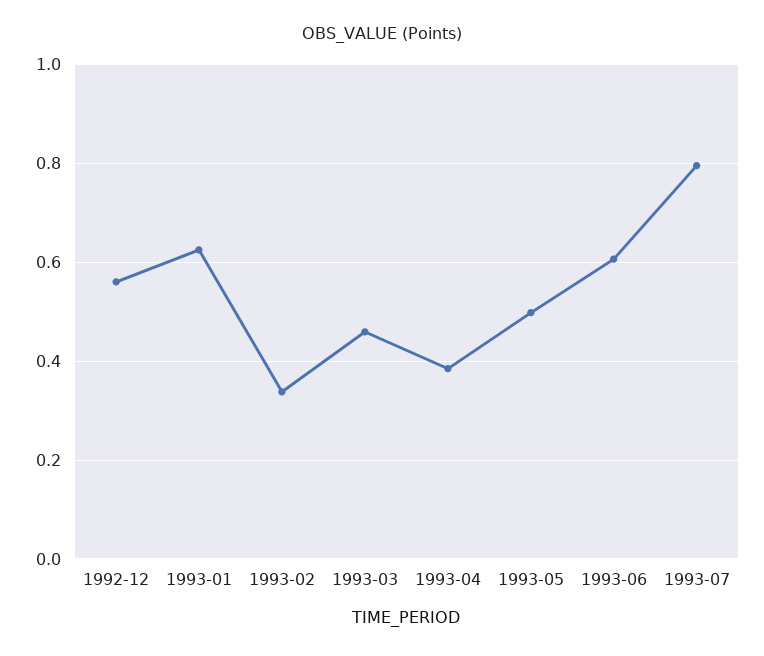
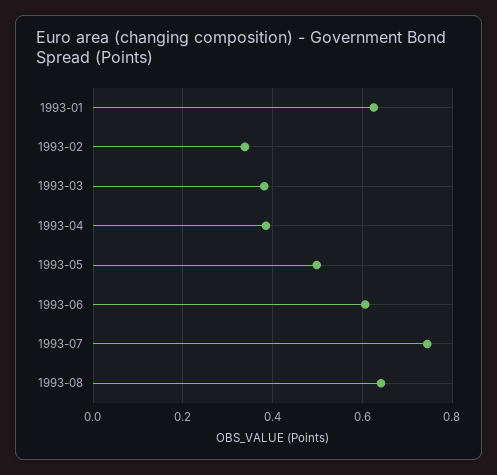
1992-12: 0.56 -> none
1993-03: 0.46 -> 0.38
1993-07: 0.8 -> 0.74
1993-08: none -> 0.64

